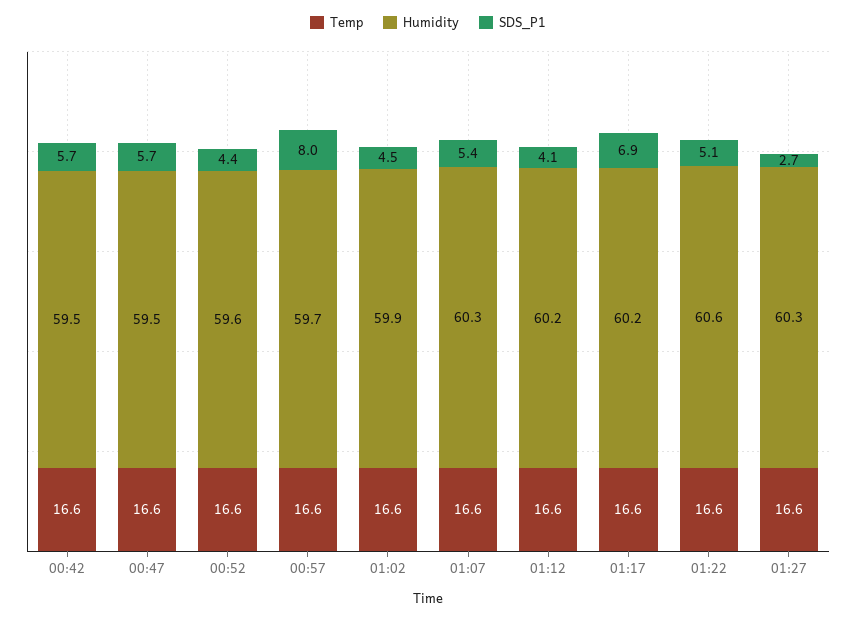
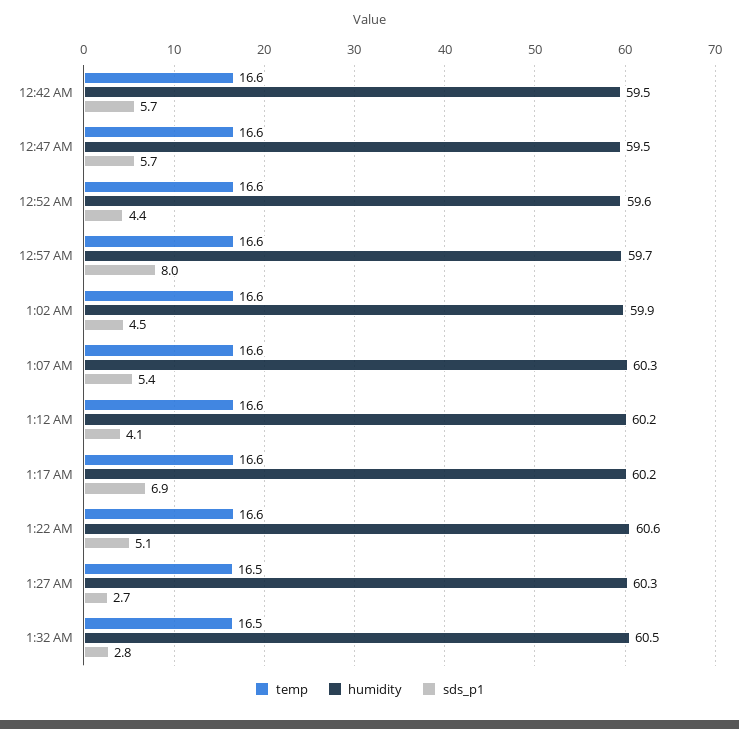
Temp, 01:27: 16.6 -> 16.5
Temp, 1:32 AM: none -> 16.5
Humidity, 1:32 AM: none -> 60.5
SDS_P1, 1:32 AM: none -> 2.8

